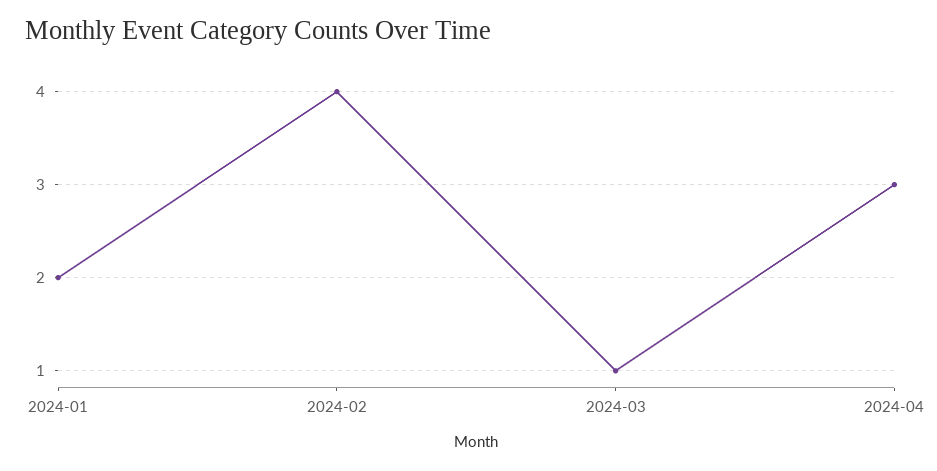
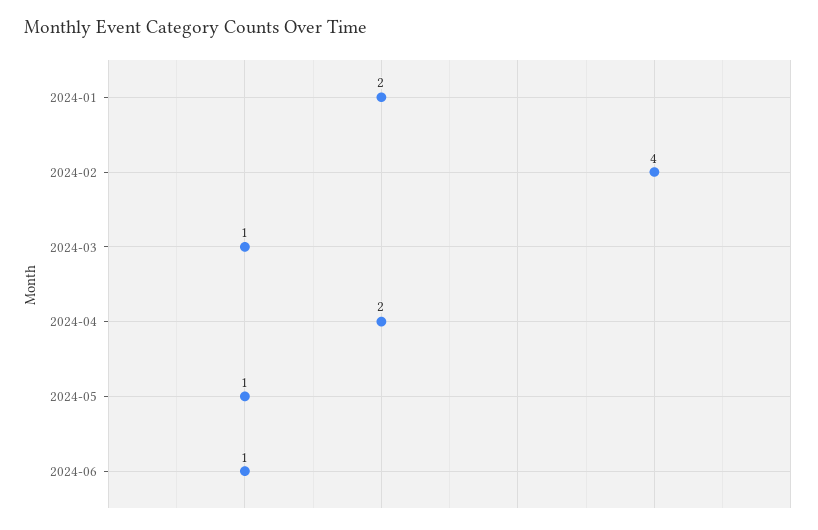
2024-04: 3 -> 2
2024-05: none -> 1
2024-06: none -> 1

